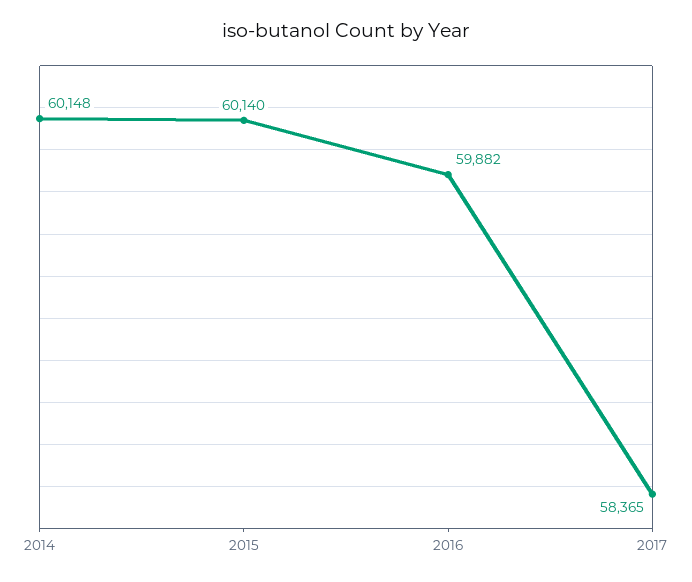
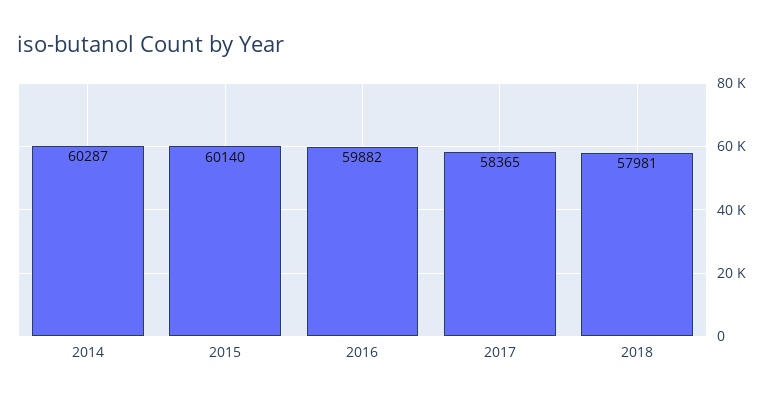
2014: 60148 -> 60287
2018: none -> 57981

